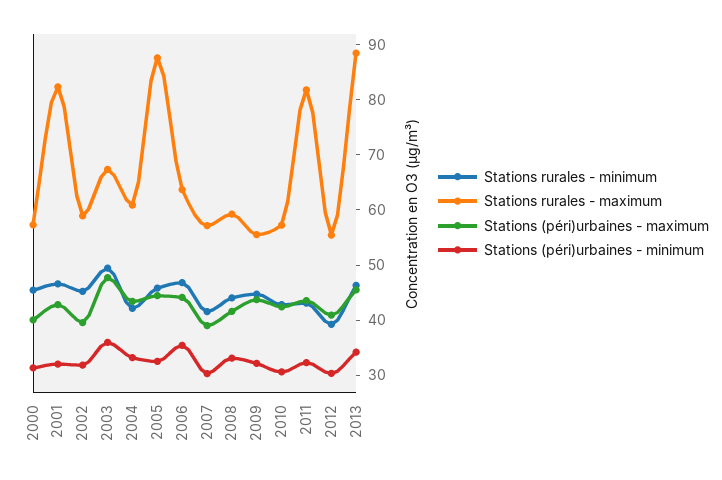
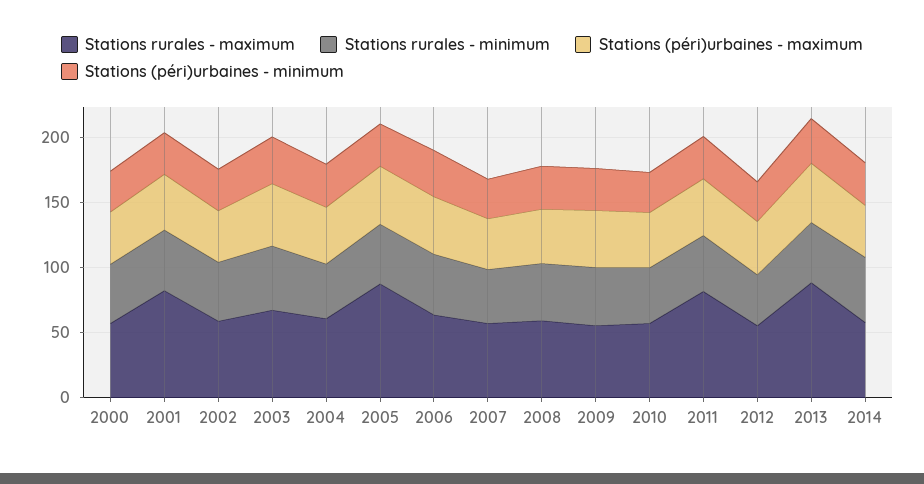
Stations rurales - maximum, 2014: none -> 60
Stations rurales - minimum, 2014: none -> 50
Stations (péri)urbaines - maximum, 2014: none -> 40
Stations (péri)urbaines - minimum, 2014: none -> 30

